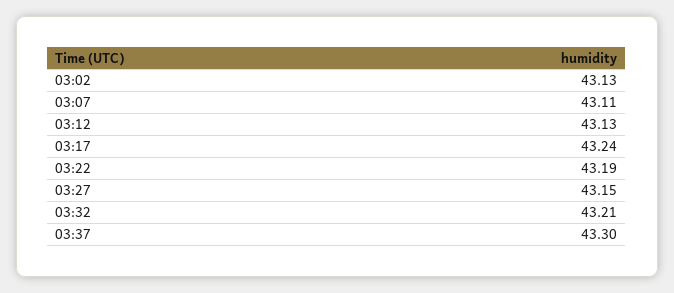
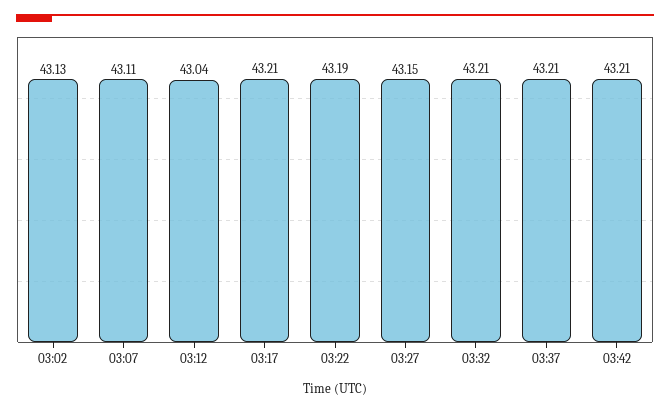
03:12: 43.13 -> 43.04
03:17: 43.24 -> 43.21
03:37: 43.3 -> 43.21
03:42: none -> 43.21

